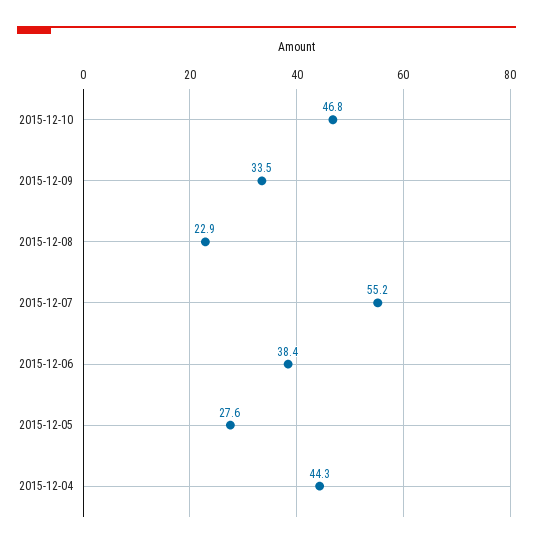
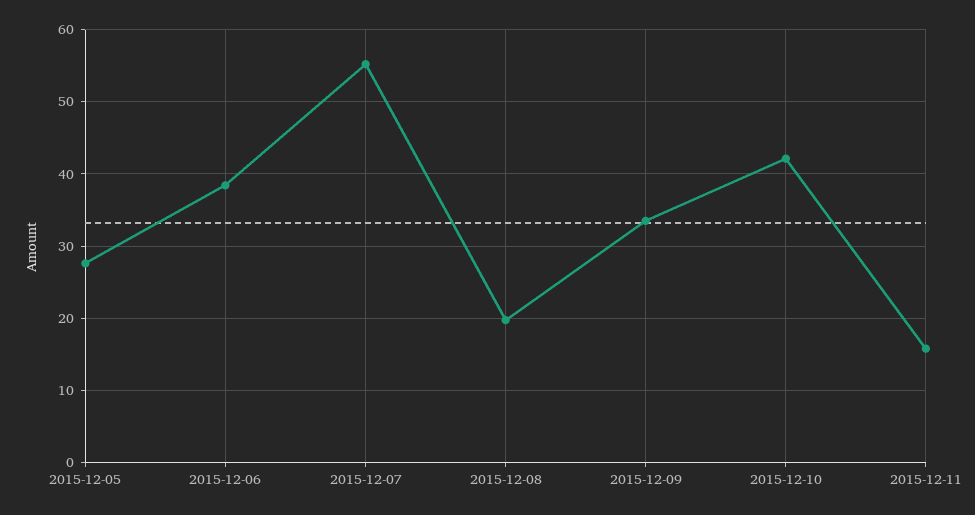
2015-12-10: 46.8 -> 42
2015-12-08: 22.9 -> 20
2015-12-04: 44.3 -> none
2015-12-11: none -> 16

